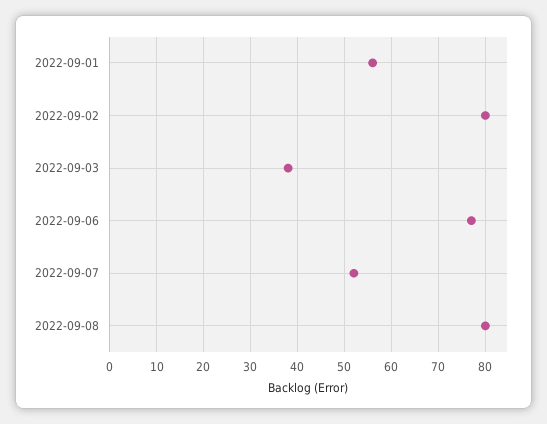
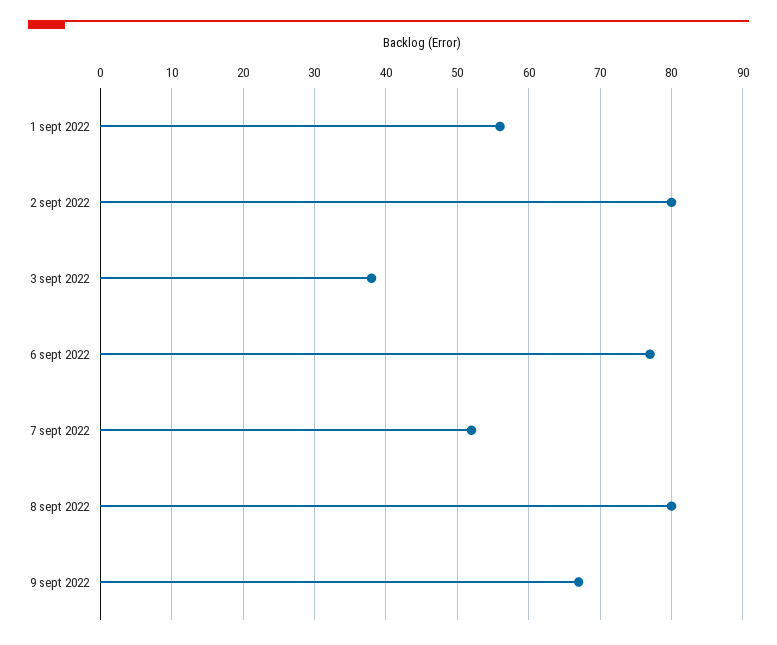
9 sept 2022: none -> 67

